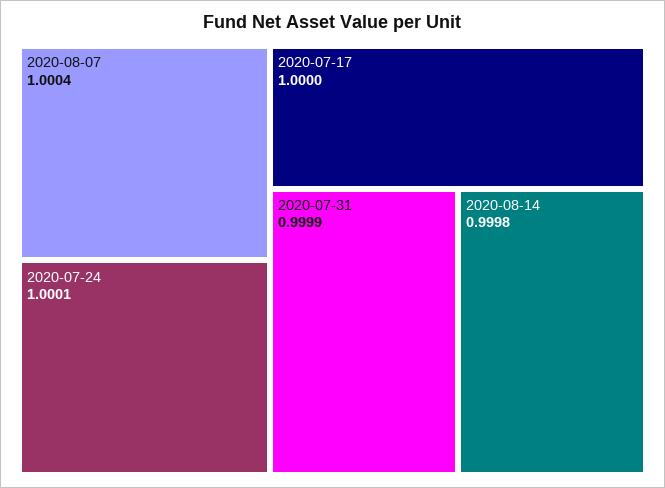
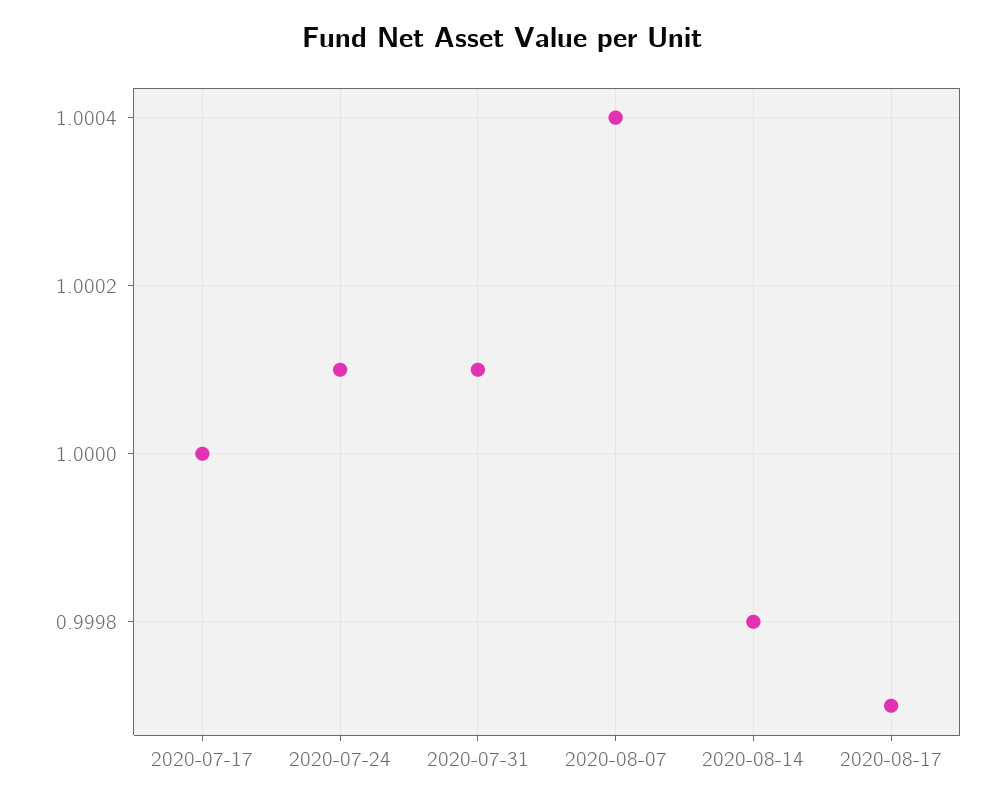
2020-07-31: 0.9999 -> 1.0001
2020-08-17: none -> 0.9997

